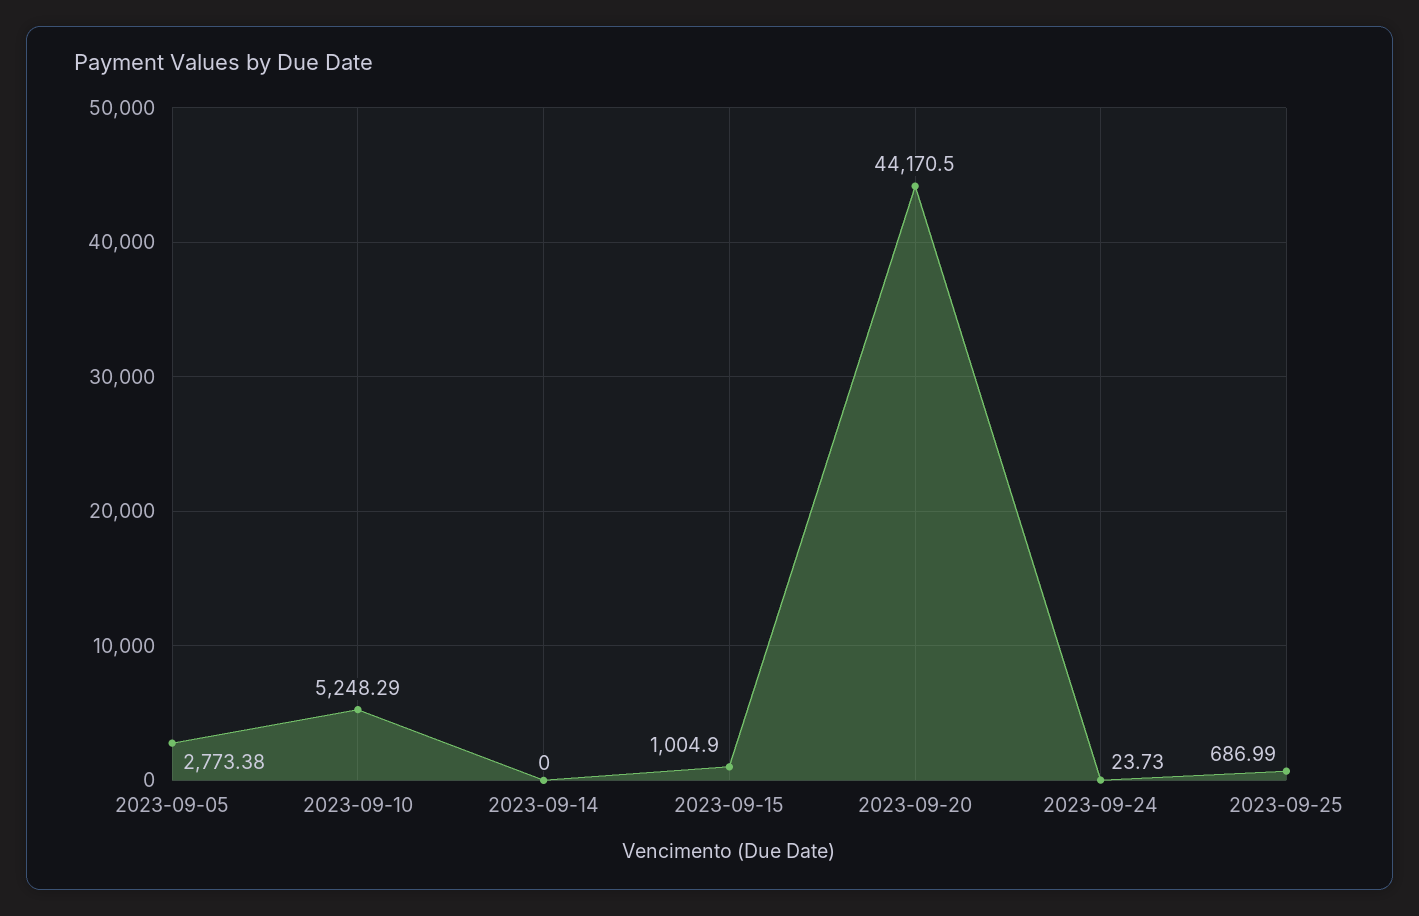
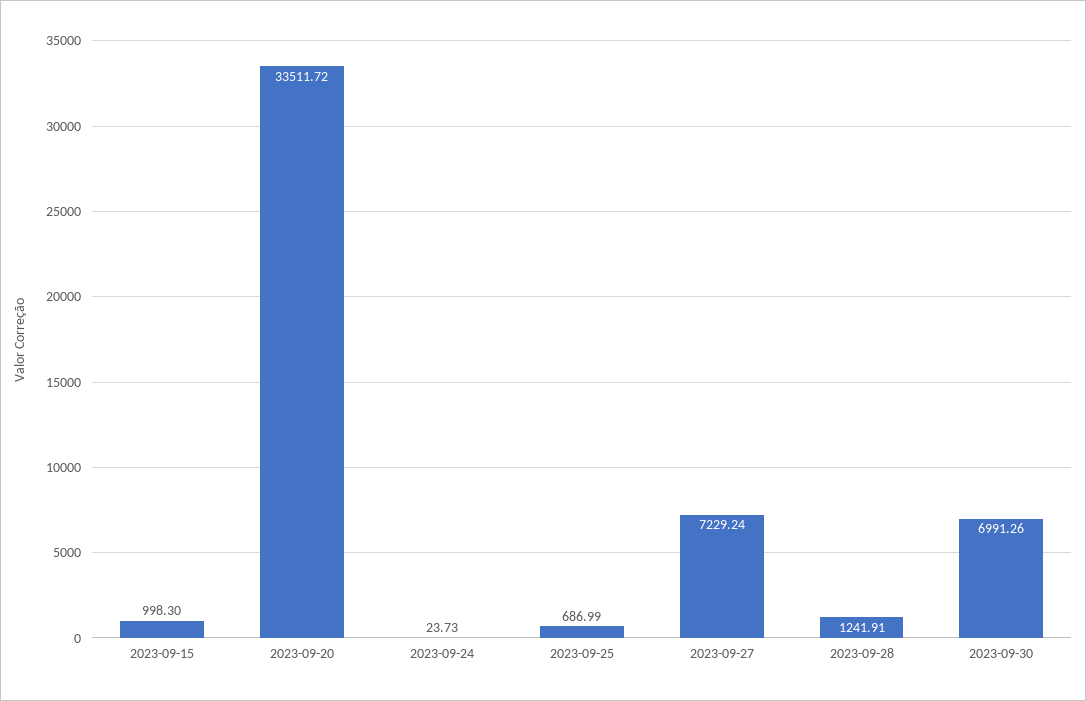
2023-09-05: 2773.38 -> none
2023-09-10: 5248.29 -> none
2023-09-14: 0 -> none
2023-09-15: 1004.9 -> 998.3
2023-09-20: 44170.5 -> 33511.72
2023-09-27: none -> 7229.24
2023-09-28: none -> 1241.91
2023-09-30: none -> 6991.26

